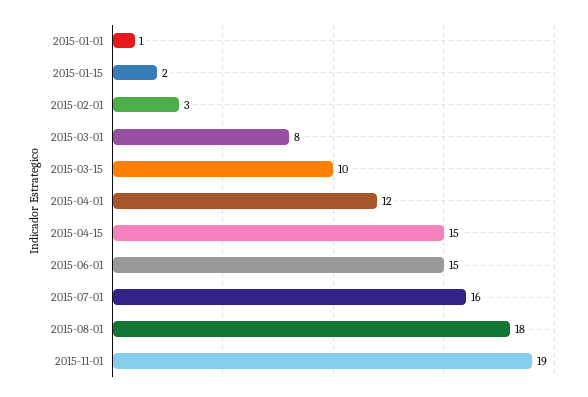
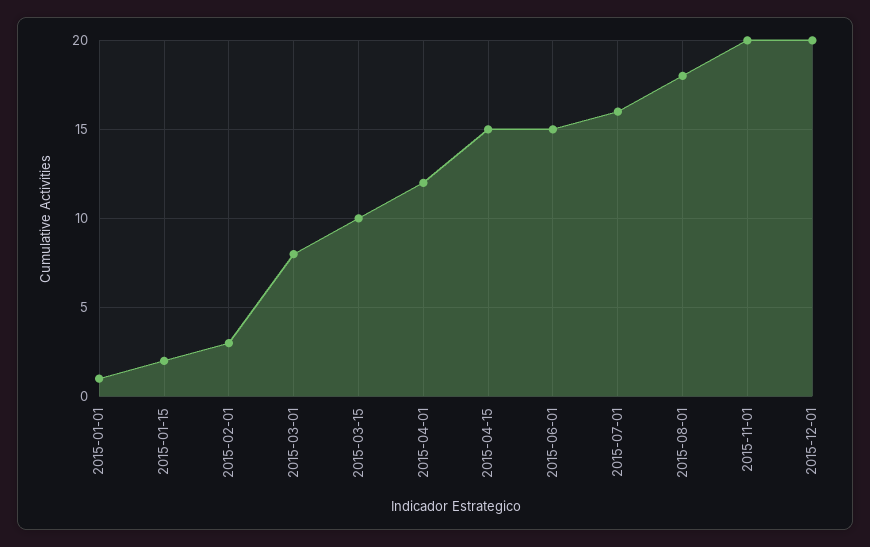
2015-11-01: 19 -> 20
2015-12-01: none -> 20

